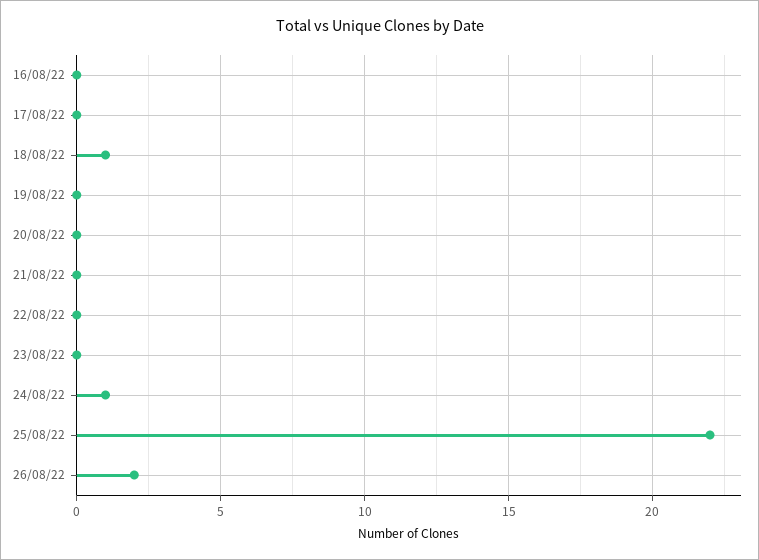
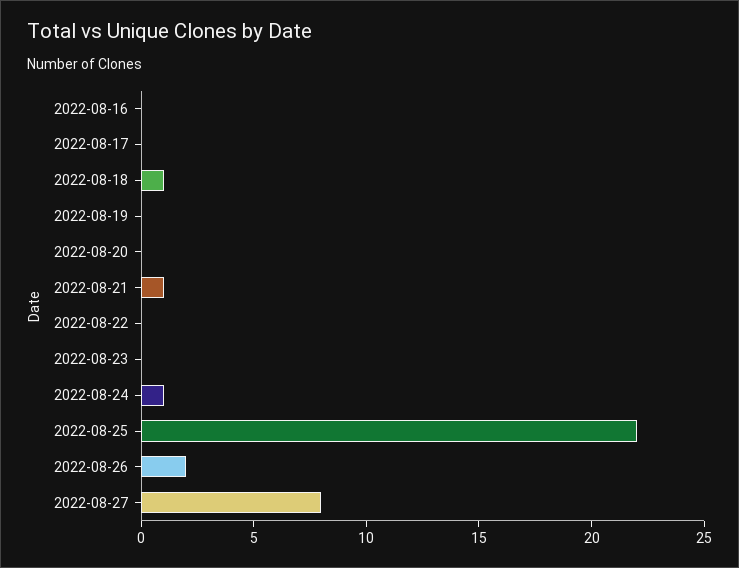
21/08/22: 0 -> 1
2022-08-27: none -> 8

